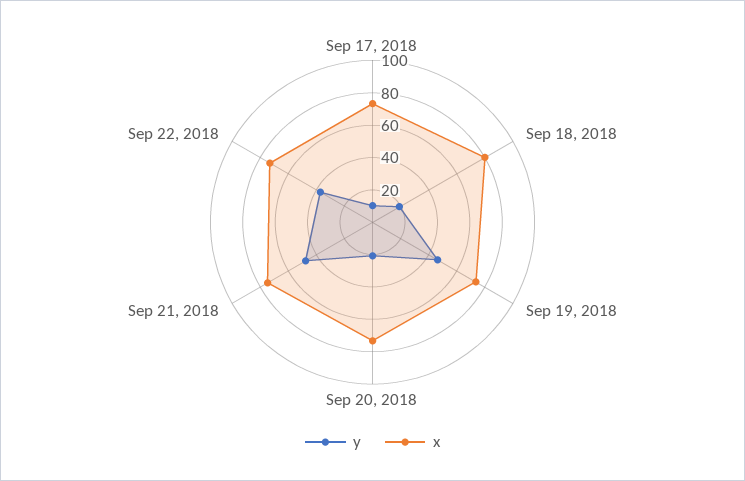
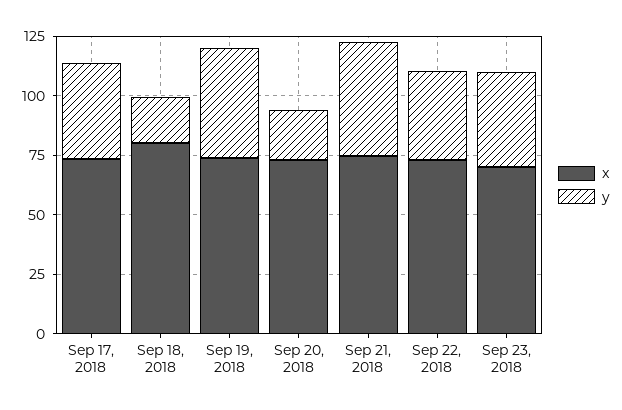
y, Sep 17, 2018: 10 -> 40
x, Sep 23, 2018: none -> 70
y, Sep 23, 2018: none -> 40

